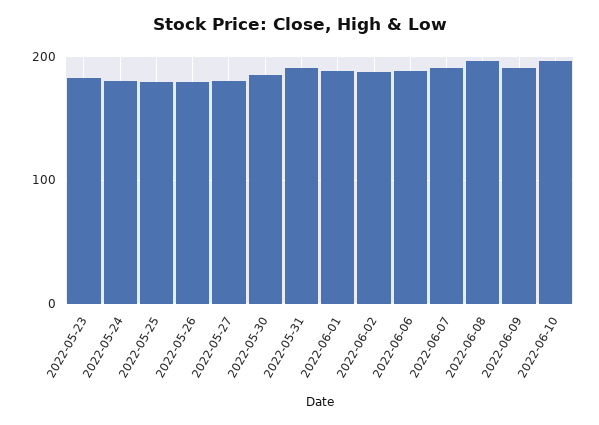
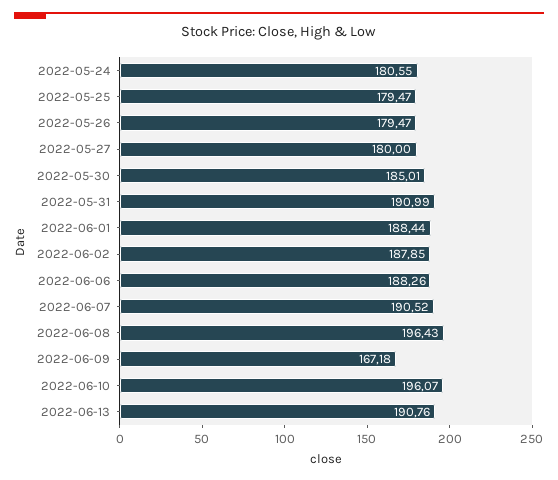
2022-05-23: 180 -> none
2022-06-09: 190 -> 167.18
2022-06-13: none -> 190.76

